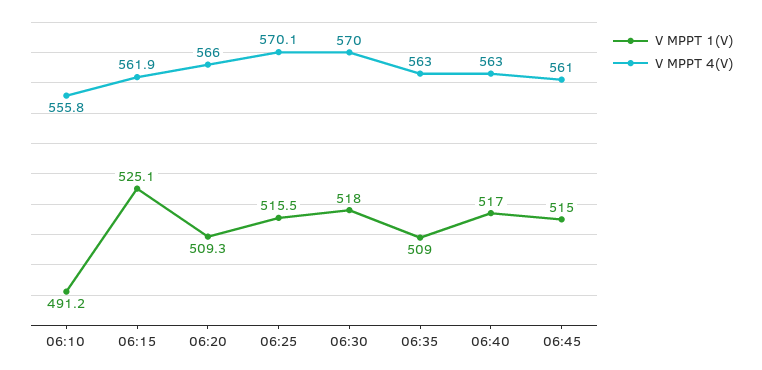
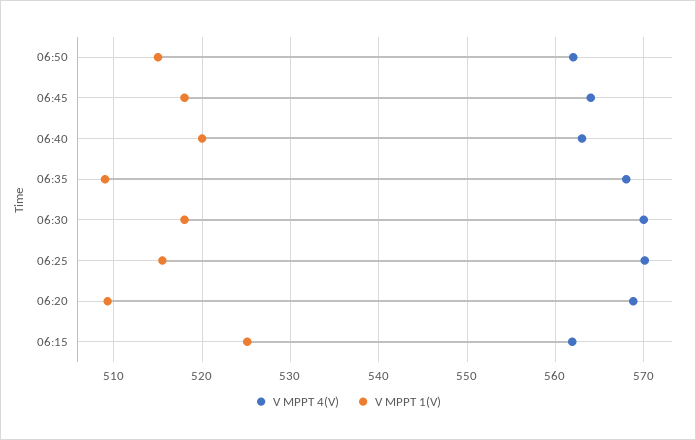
V MPPT 1(V), 06:10: 491.2 -> none
V MPPT 4(V), 06:10: 555.8 -> none
V MPPT 4(V), 06:20: 566 -> 569
V MPPT 4(V), 06:35: 563 -> 568
V MPPT 1(V), 06:40: 517 -> 520
V MPPT 1(V), 06:45: 515 -> 518
V MPPT 4(V), 06:45: 561 -> 564
V MPPT 4(V), 06:50: none -> 562
V MPPT 1(V), 06:50: none -> 515

